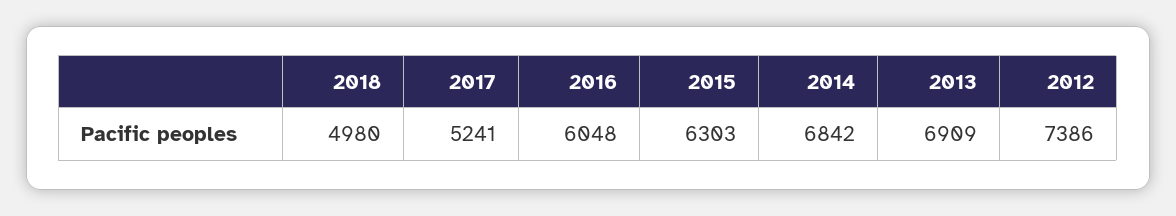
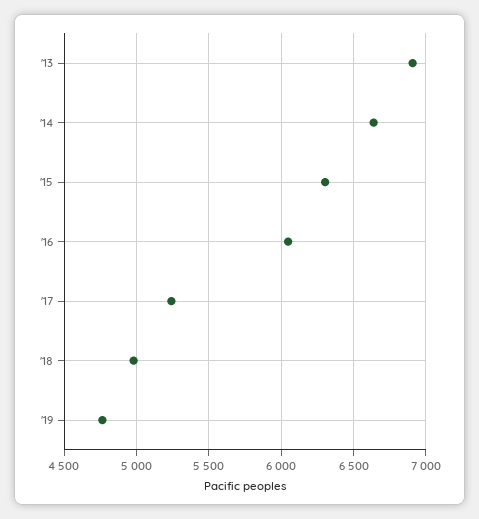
2014: 6842 -> 6650
2012: 7386 -> none
'19: none -> 4750

